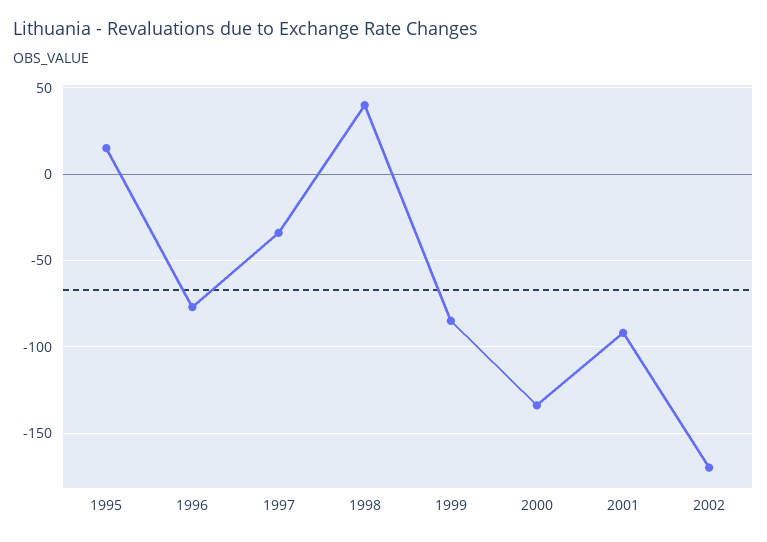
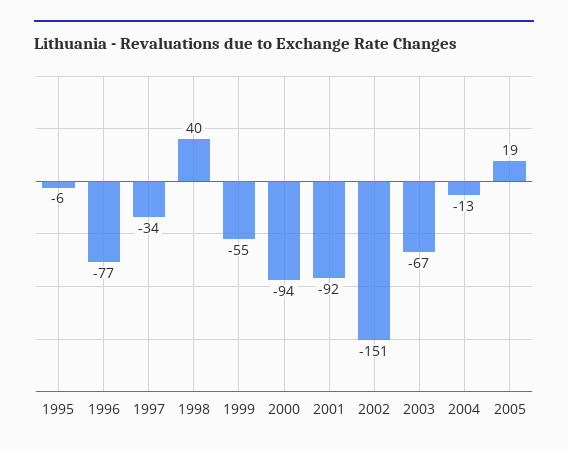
1995: 15 -> -6
1999: -85 -> -55
2000: -135 -> -94
2002: -170 -> -151
2003: none -> -67
2004: none -> -13
2005: none -> 19

